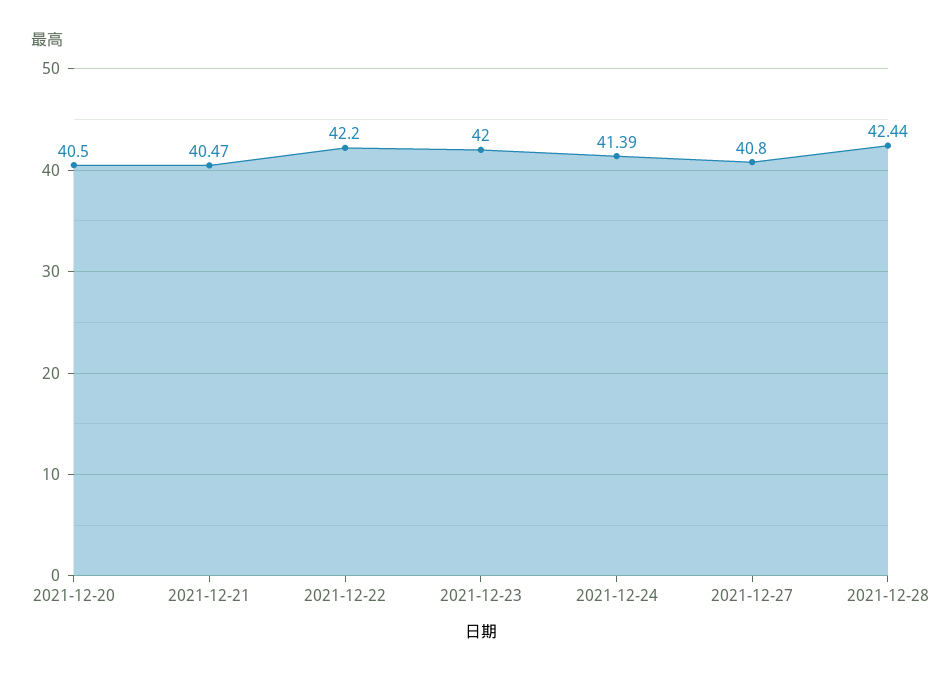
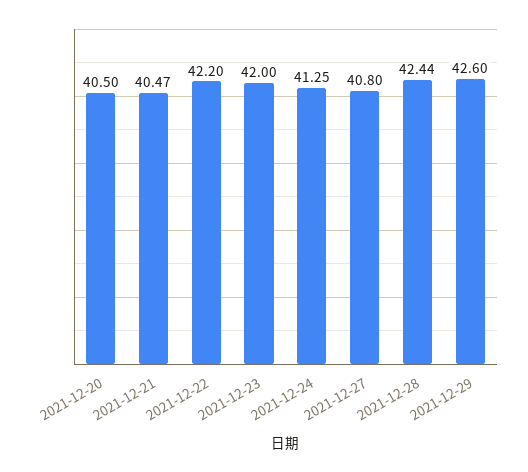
2021-12-24: 41.39 -> 41.25
2021-12-29: none -> 42.6

